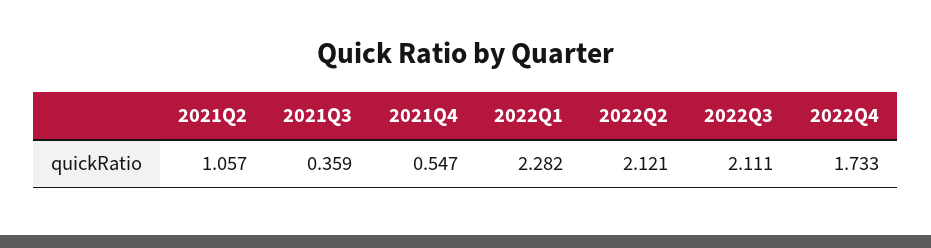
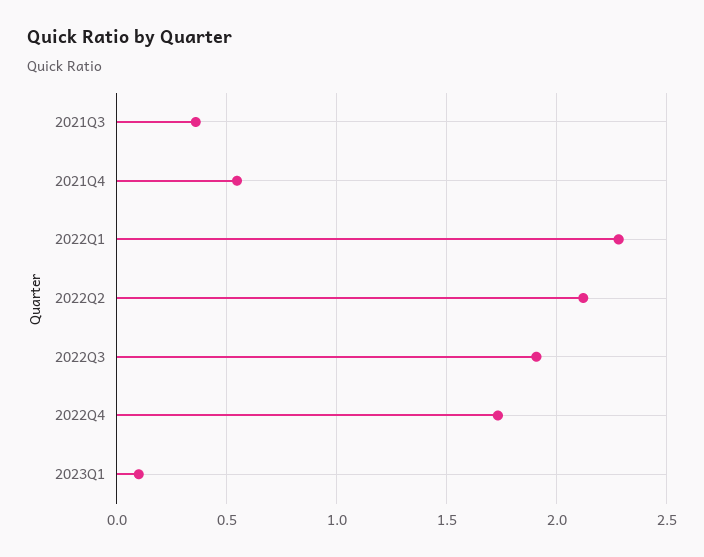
2021Q2: 1.057 -> none
2022Q3: 2.111 -> 1.9
2023Q1: none -> 0.1

